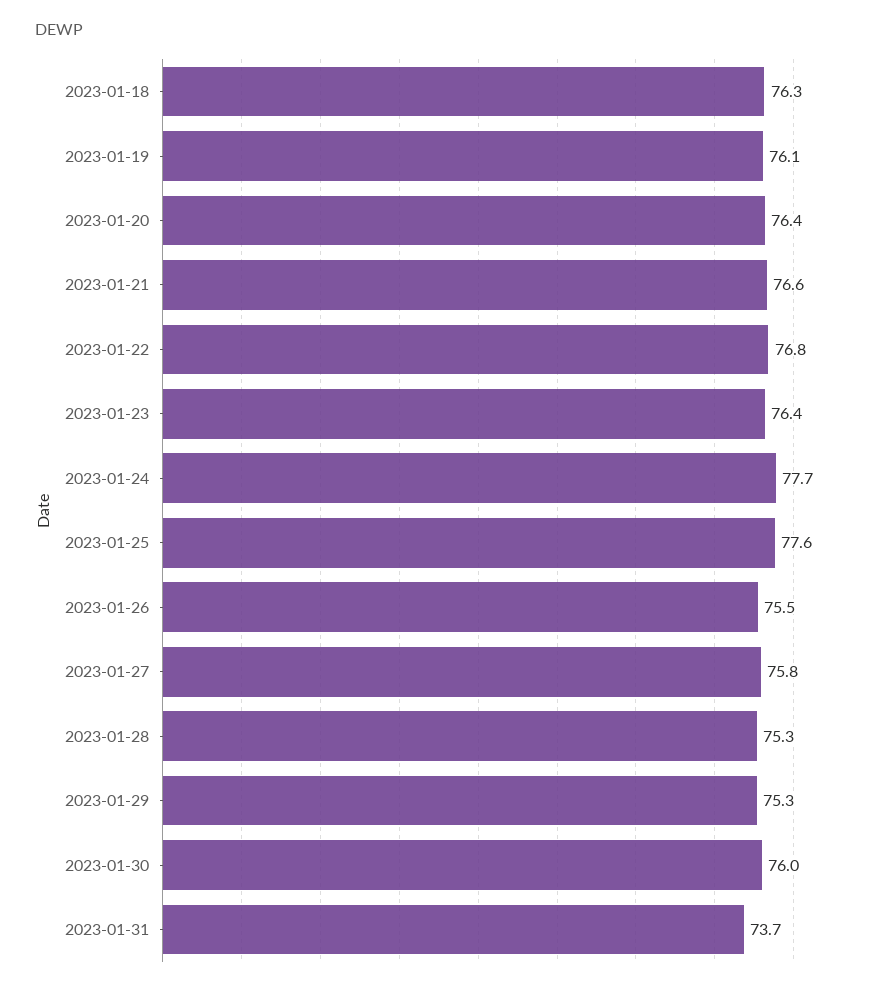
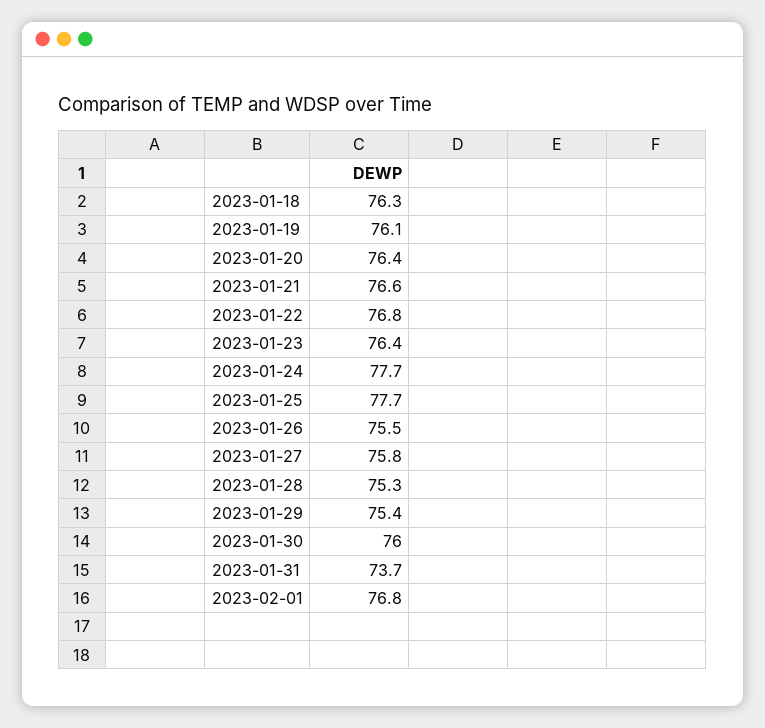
2023-01-25: 77.6 -> 77.7
2023-01-29: 75.3 -> 75.4
2023-02-01: none -> 76.8

